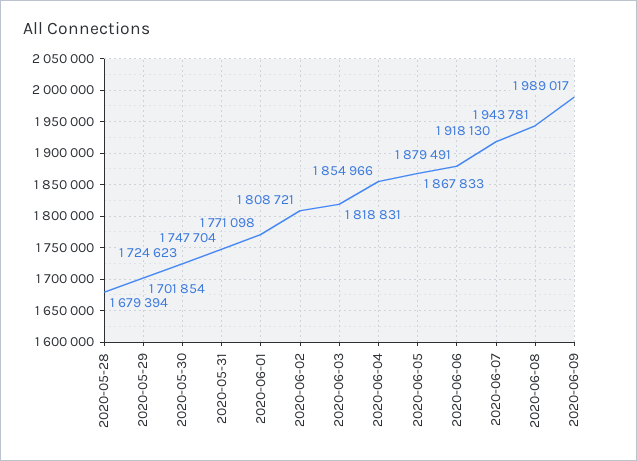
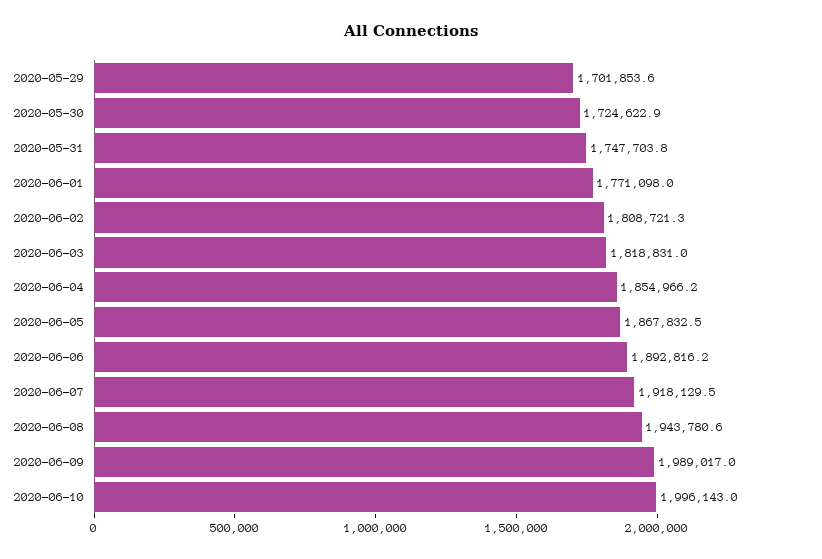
2020-05-28: 1679394 -> none
2020-06-06: 1879491 -> 1892816.2
2020-06-10: none -> 1996143

